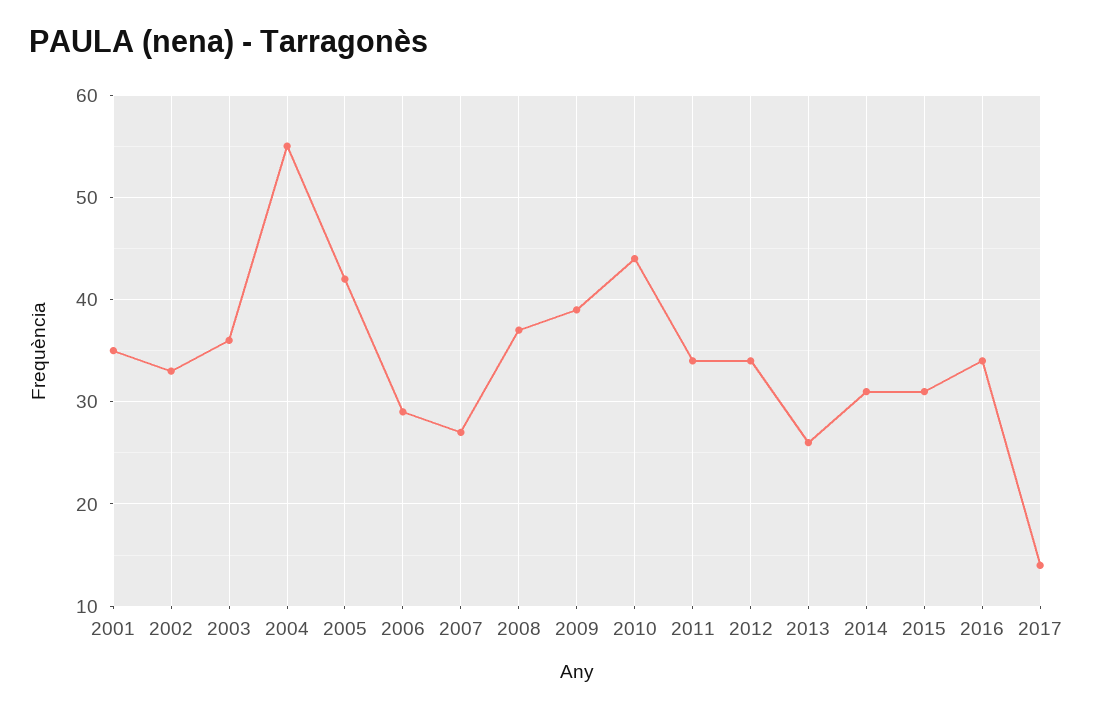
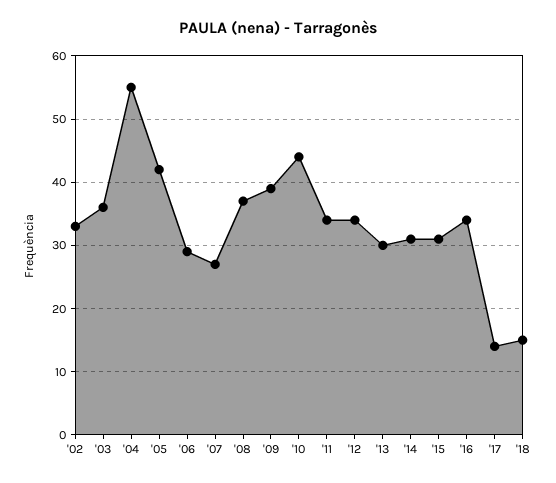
2001: 35 -> none
2013: 26 -> 30
'18: none -> 15

